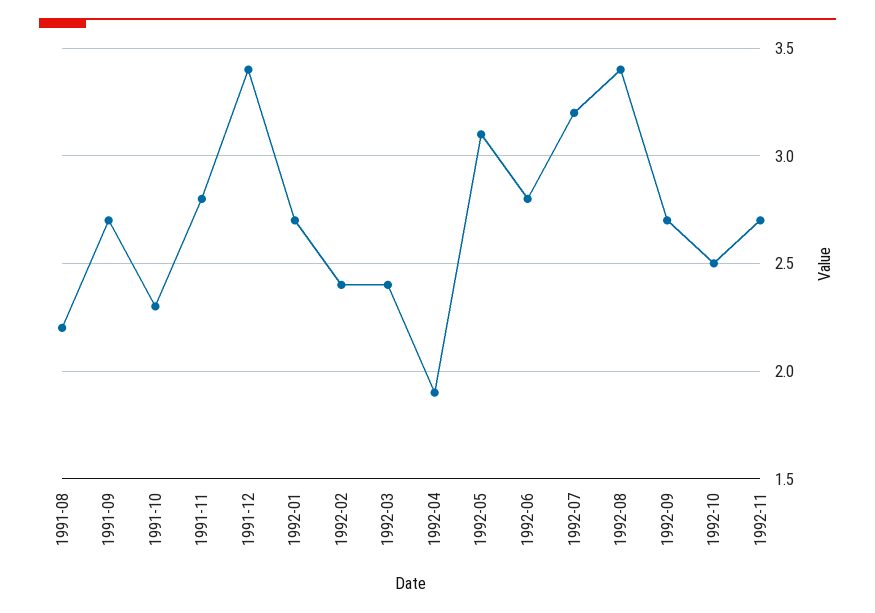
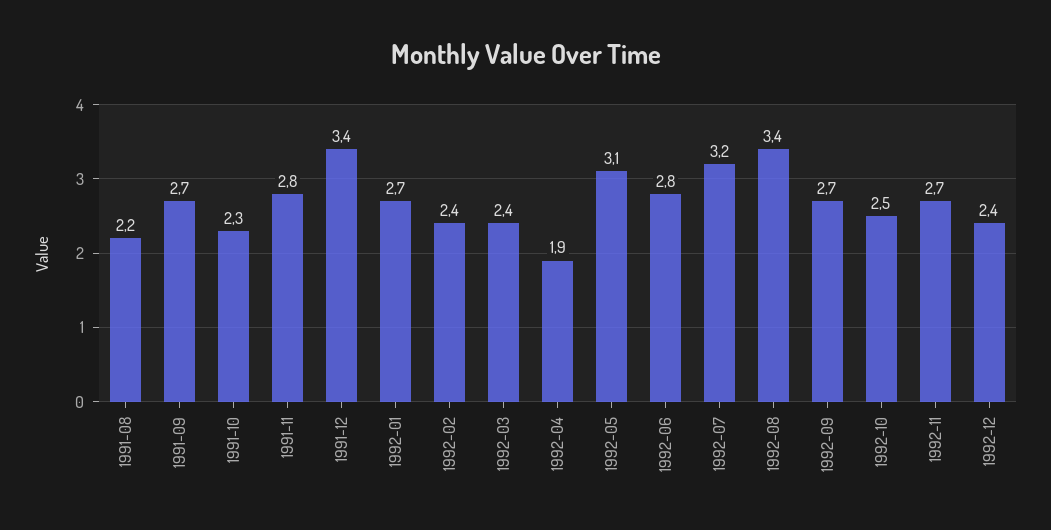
1992-12: none -> 2.4

